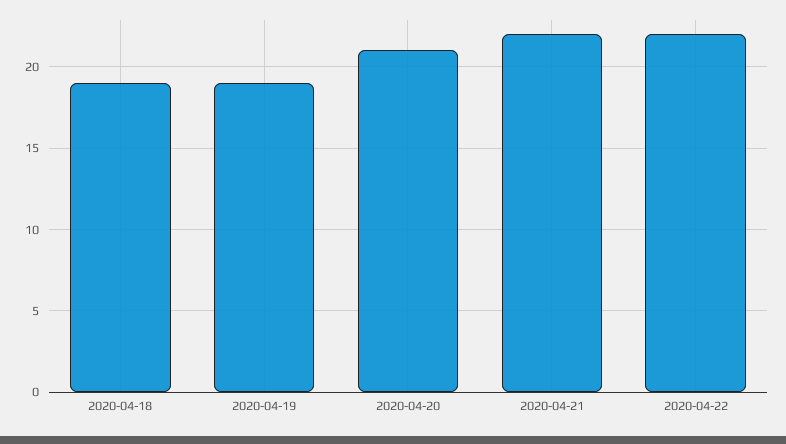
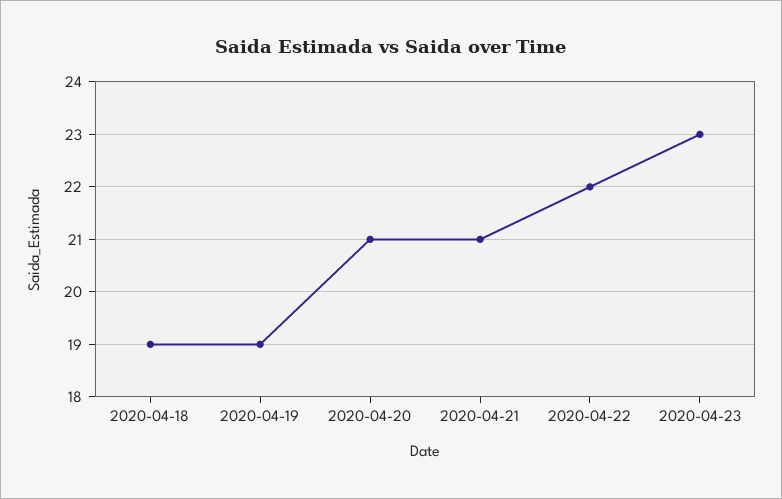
2020-04-21: 22 -> 21
2020-04-23: none -> 23

